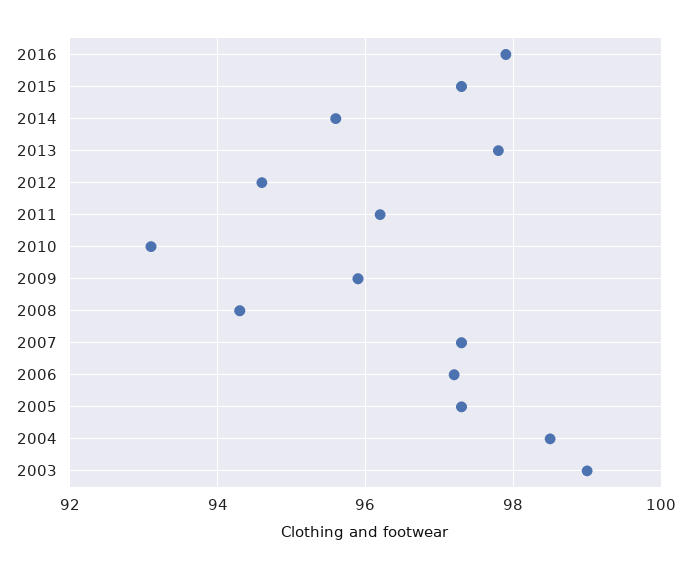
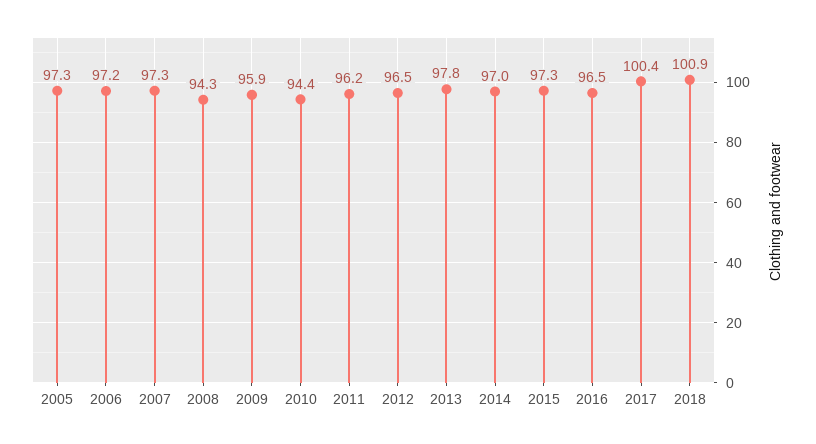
2016: 98 -> 96.5
2014: 95.5 -> 97
2012: 94.5 -> 96.5
2010: 93 -> 94.4
2004: 98.5 -> none
2003: 99 -> none
2017: none -> 100.4
2018: none -> 100.9

